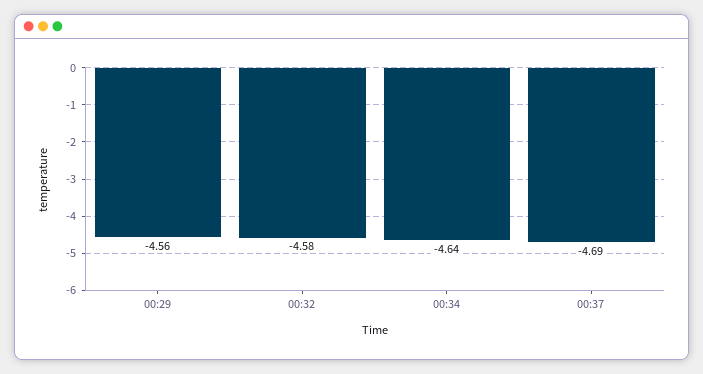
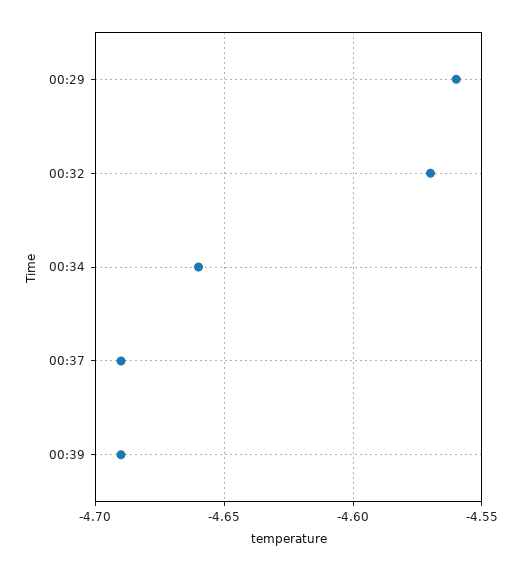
00:32: -4.58 -> -4.57
00:34: -4.64 -> -4.66
00:39: none -> -4.69

